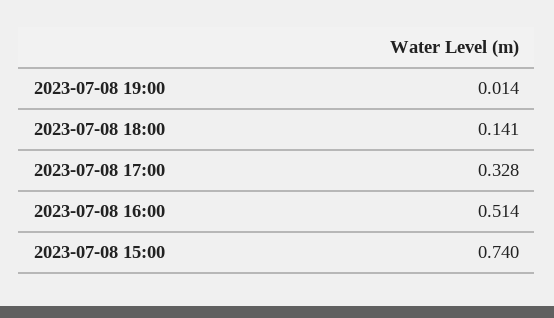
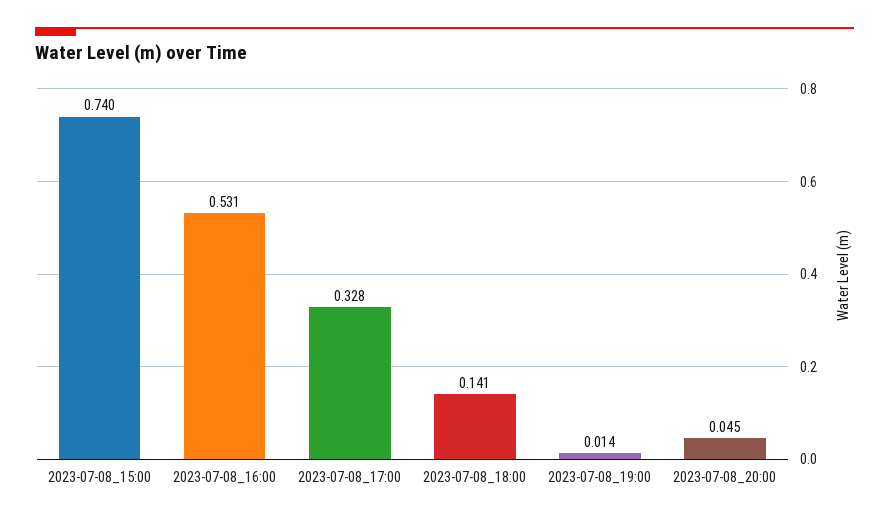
2023-07-08 16:00: 0.514 -> 0.531
2023-07-08_20:00: none -> 0.045

